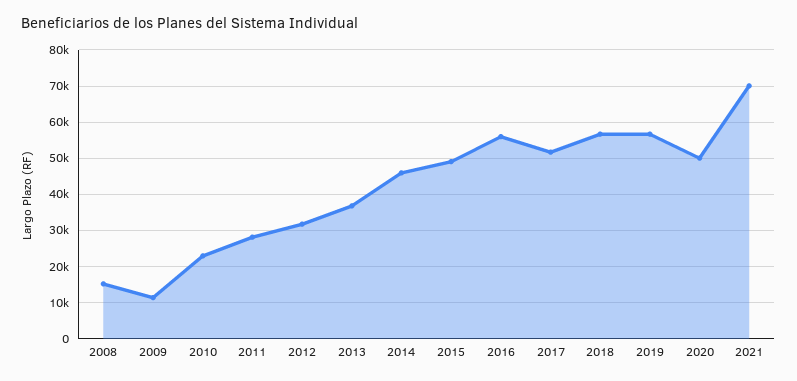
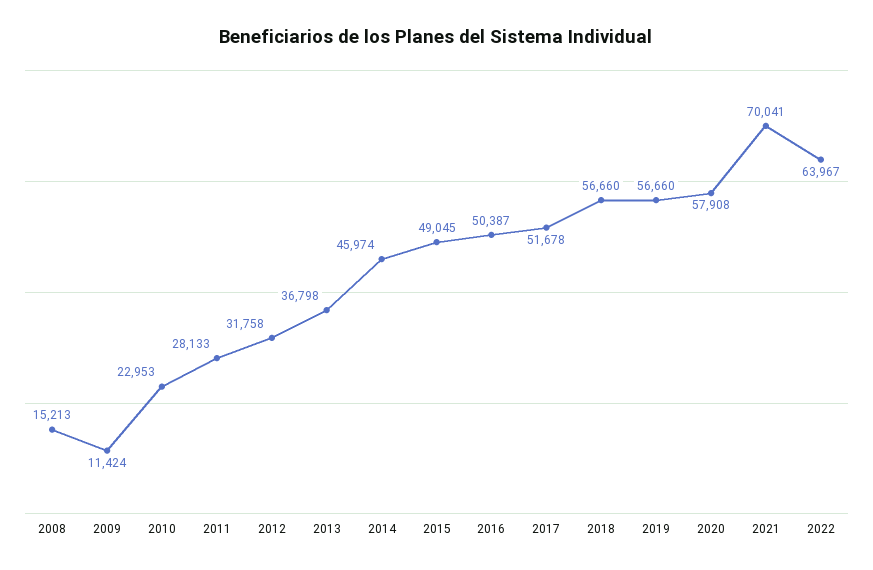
2016: 56000 -> 50387
2020: 50000 -> 57908
2022: none -> 63967

